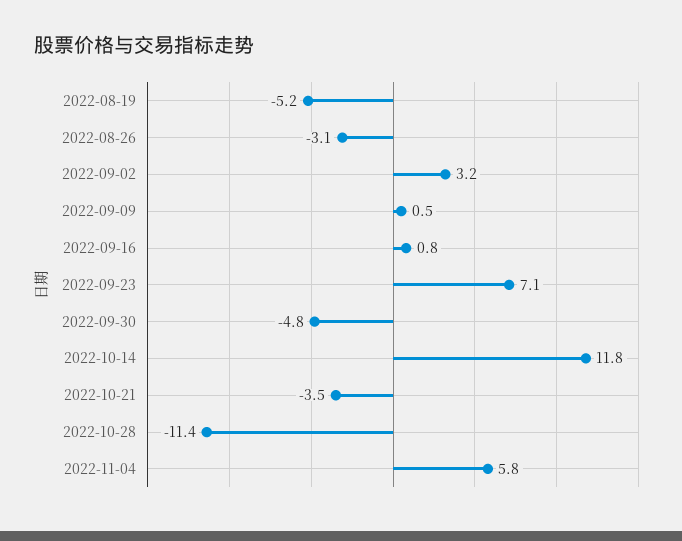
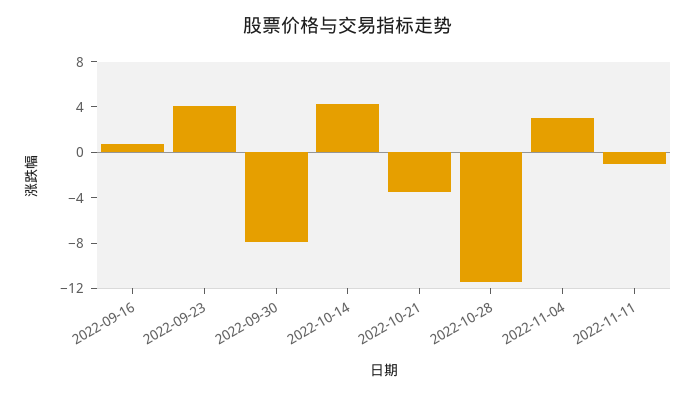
2022-08-19: -5.2 -> none
2022-08-26: -3.1 -> none
2022-09-02: 3.2 -> none
2022-09-09: 0.5 -> none
2022-09-23: 7.1 -> 4
2022-09-30: -4.8 -> -8
2022-10-14: 11.8 -> 4
2022-11-04: 5.8 -> 3
2022-11-11: none -> -1

